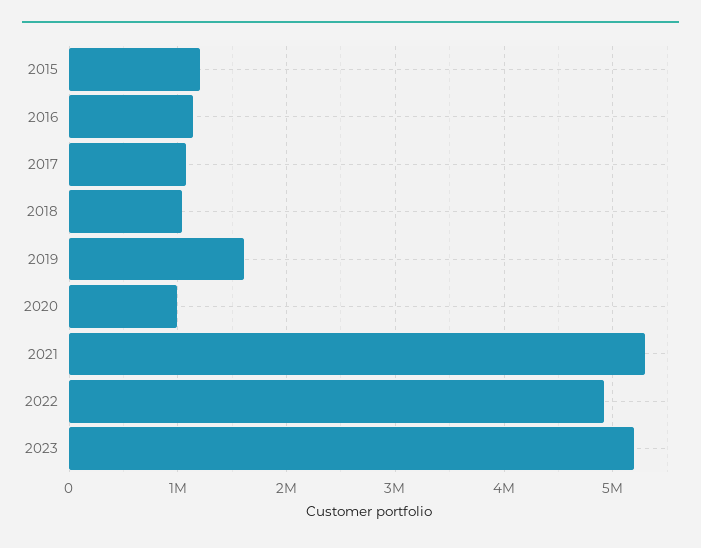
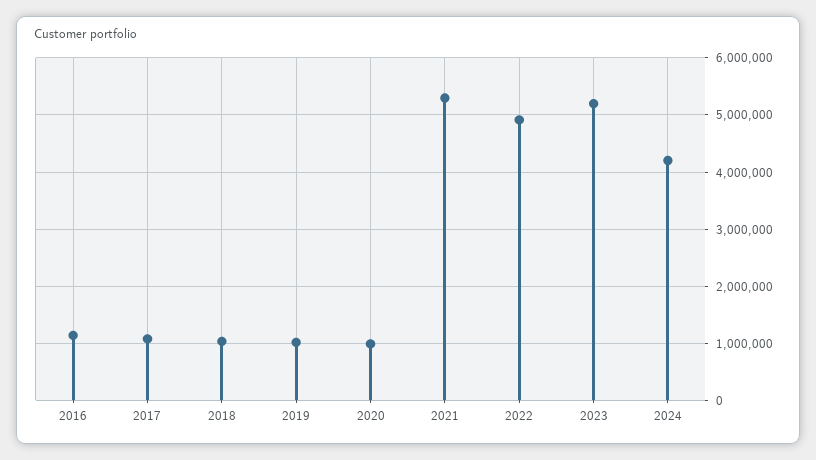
2015: 1200000 -> none
2019: 1600000 -> 1000000
2024: none -> 4200000

